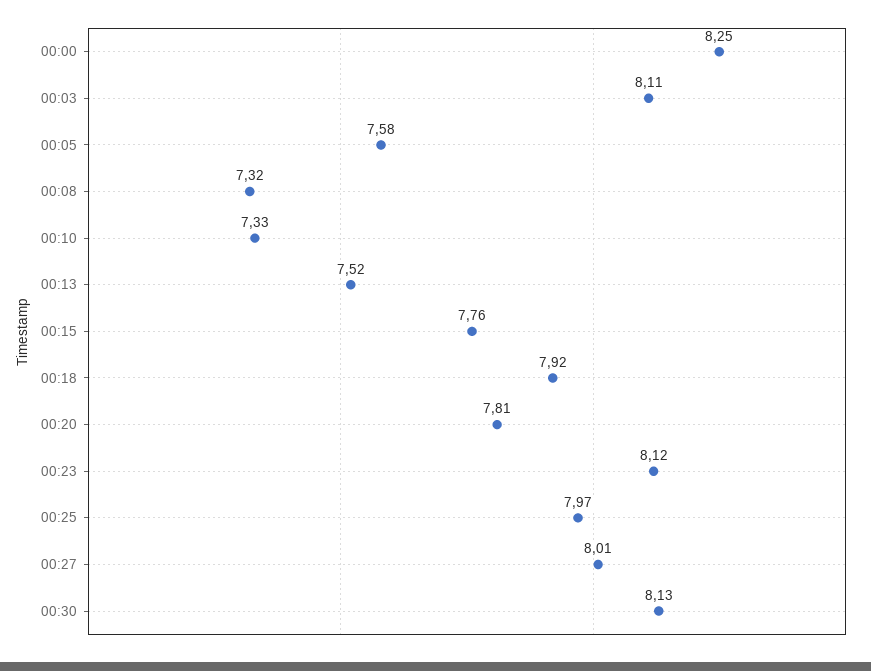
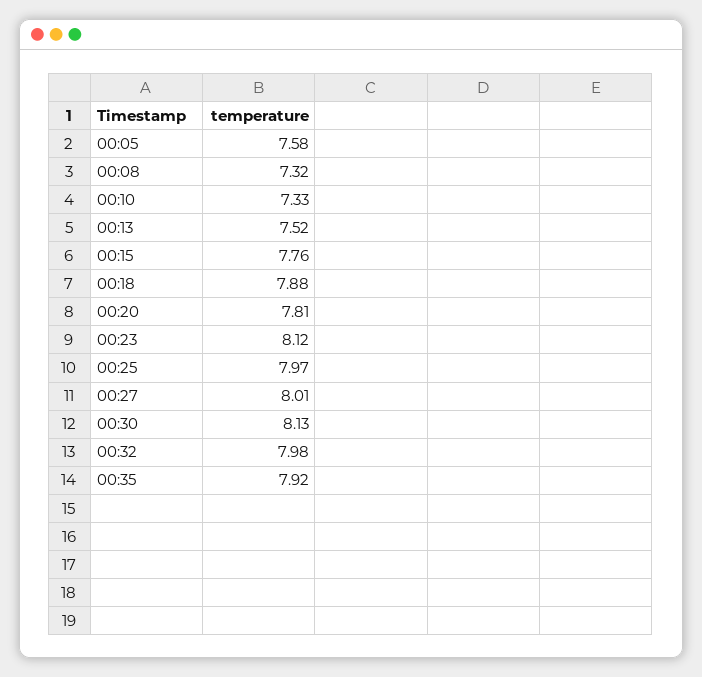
00:00: 8.25 -> none
00:03: 8.11 -> none
00:18: 7.92 -> 7.88
00:32: none -> 7.98
00:35: none -> 7.92

